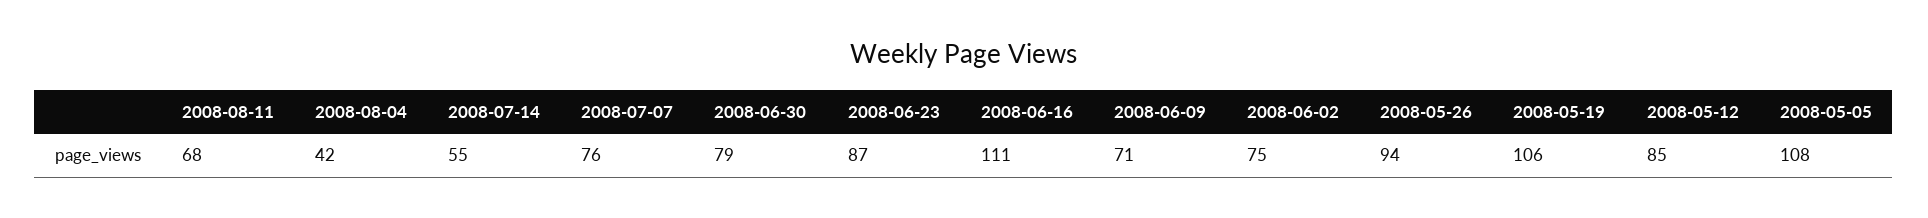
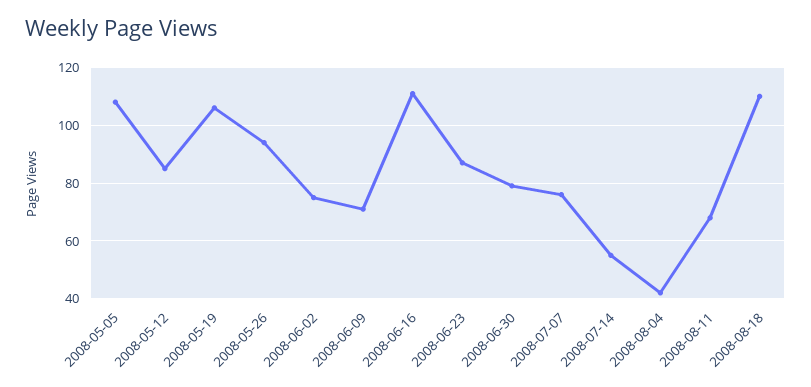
2008-08-18: none -> 110

